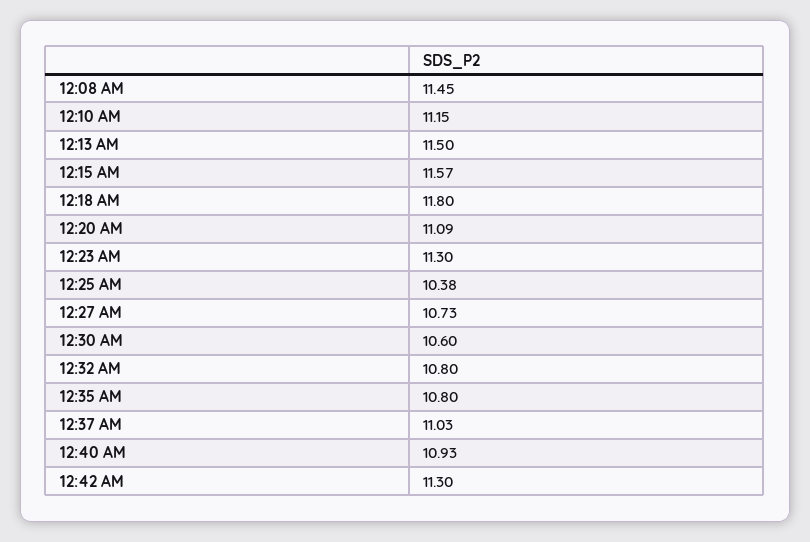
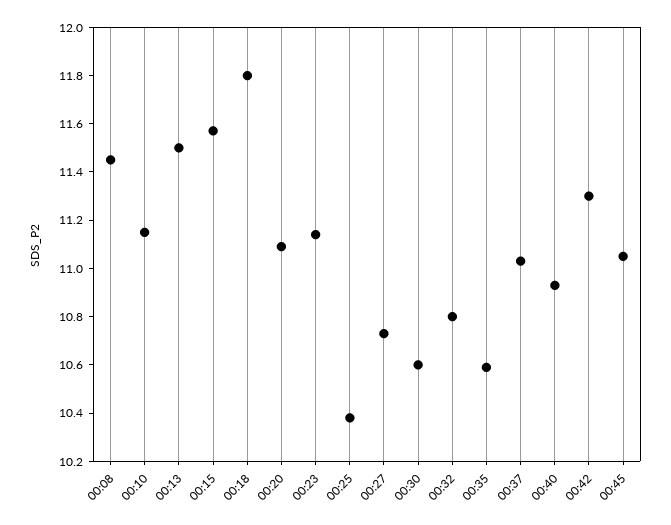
12:23 AM: 11.3 -> 11.15
12:35 AM: 10.8 -> 10.6
00:45: none -> 11.05

